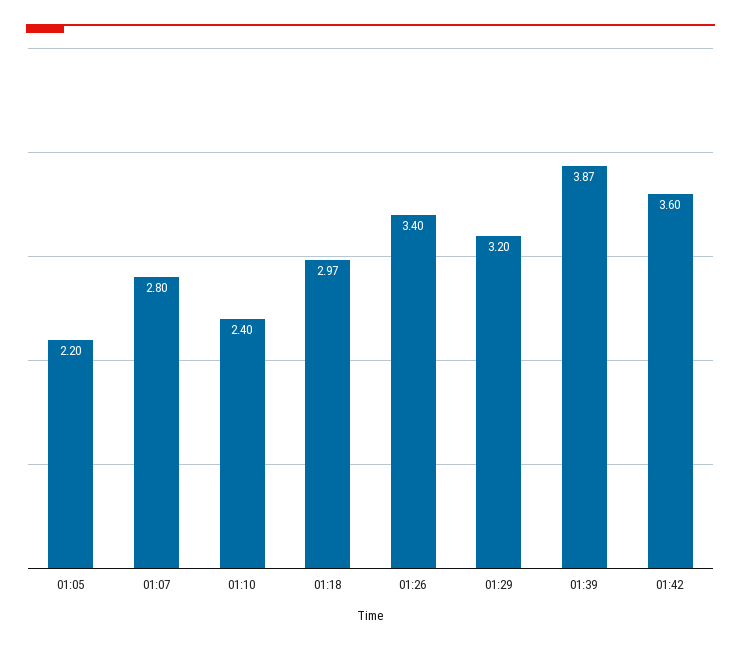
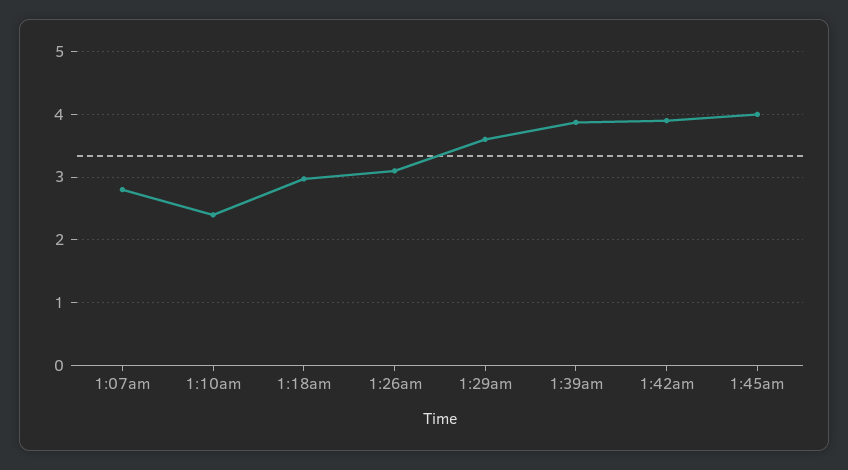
01:05: 2.2 -> none
01:26: 3.4 -> 3.1
01:29: 3.2 -> 3.6
01:42: 3.6 -> 3.9
1:45am: none -> 4

